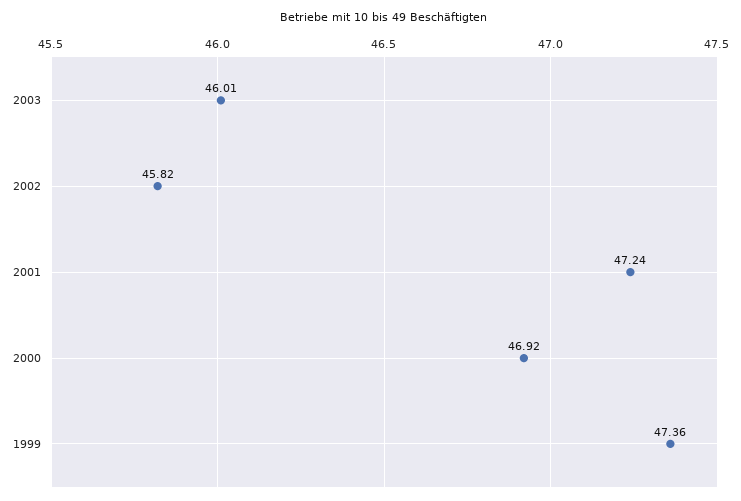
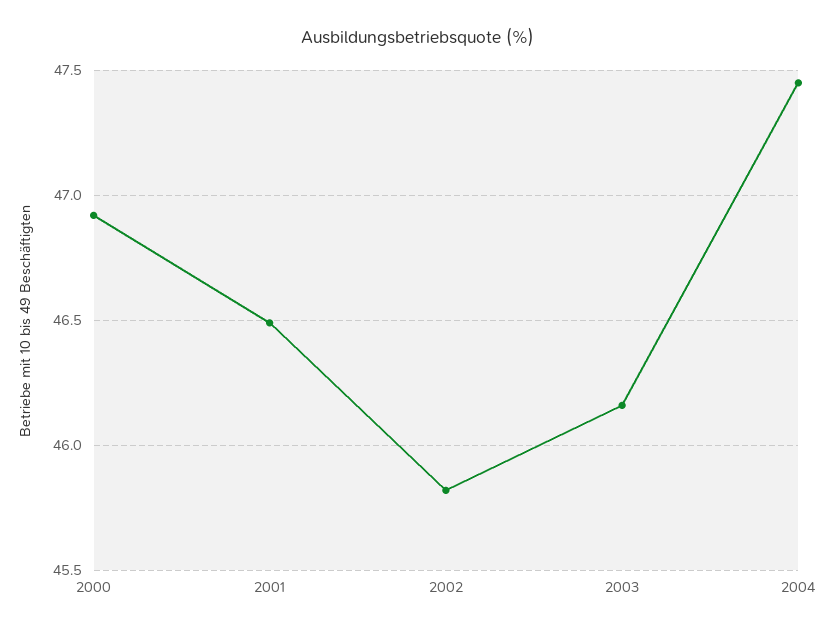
2003: 46.01 -> 46.15
2001: 47.24 -> 46.5
1999: 47.36 -> none
2004: none -> 47.45

